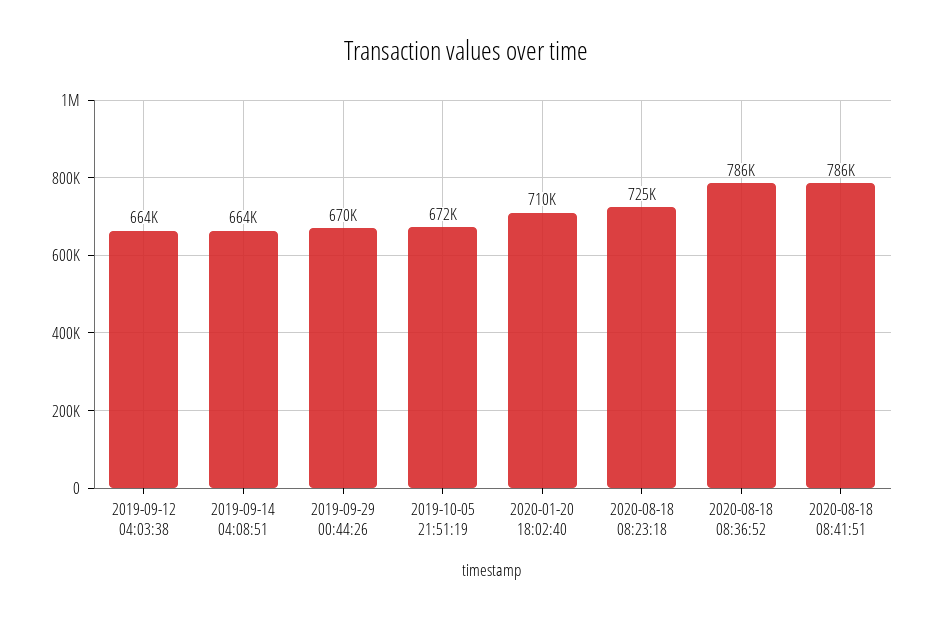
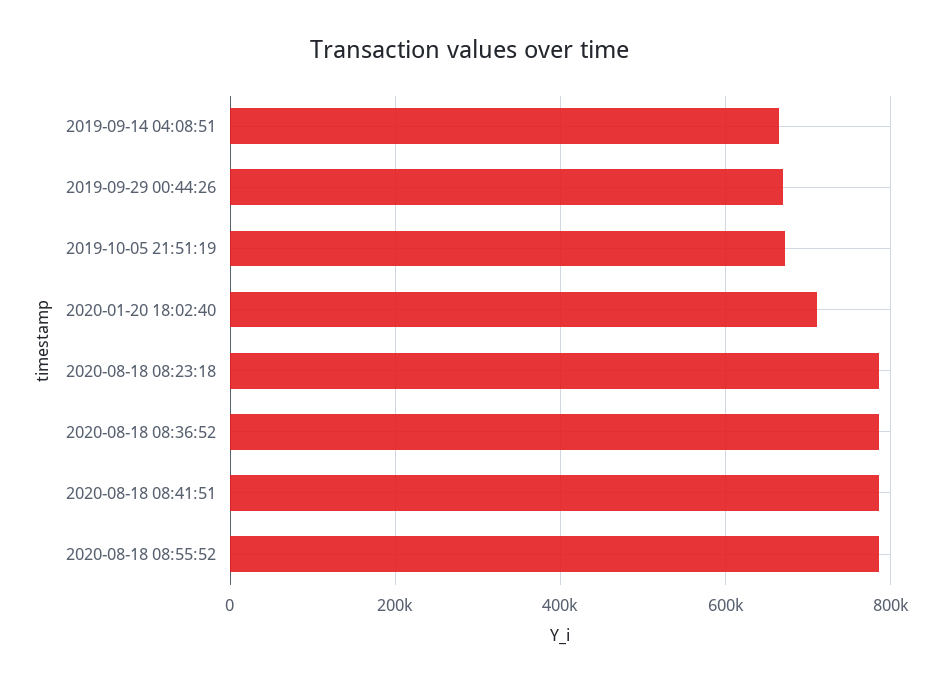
2019-09-12 04:03:38: 664000 -> none
2020-08-18 08:23:18: 725000 -> 780000
2020-08-18 08:55:52: none -> 780000

